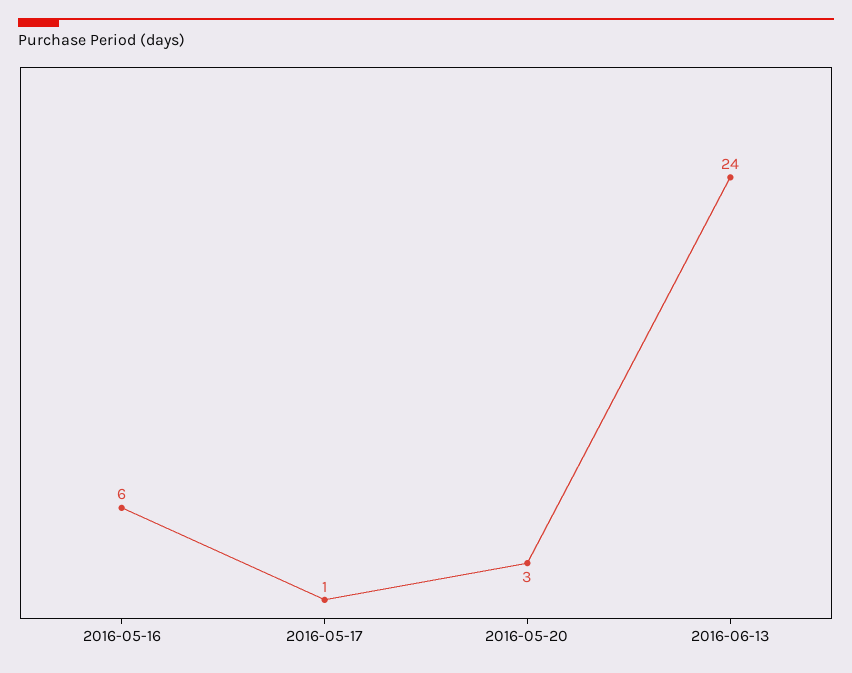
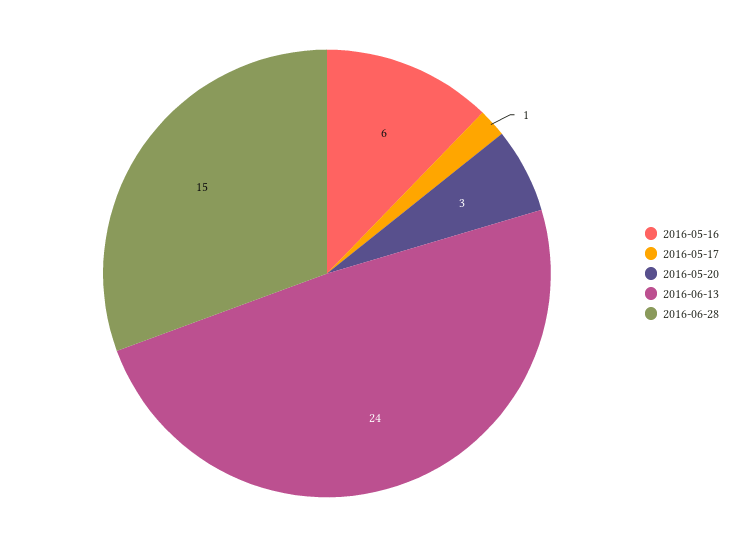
2016-06-28: none -> 15

